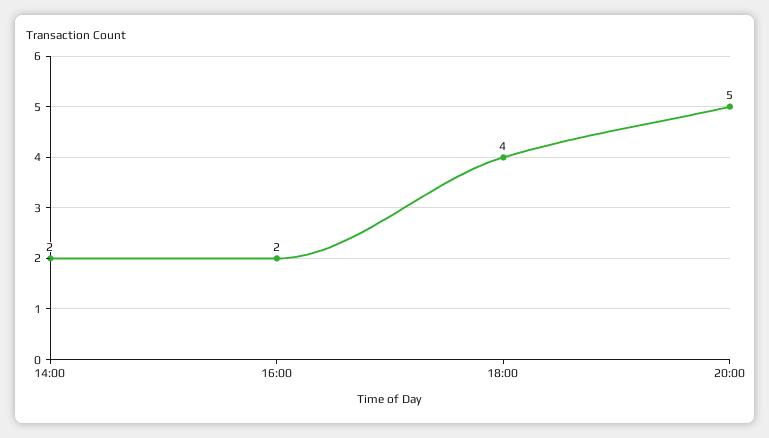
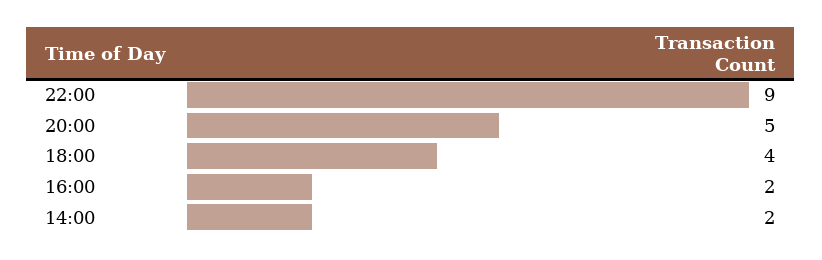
22:00: none -> 9

